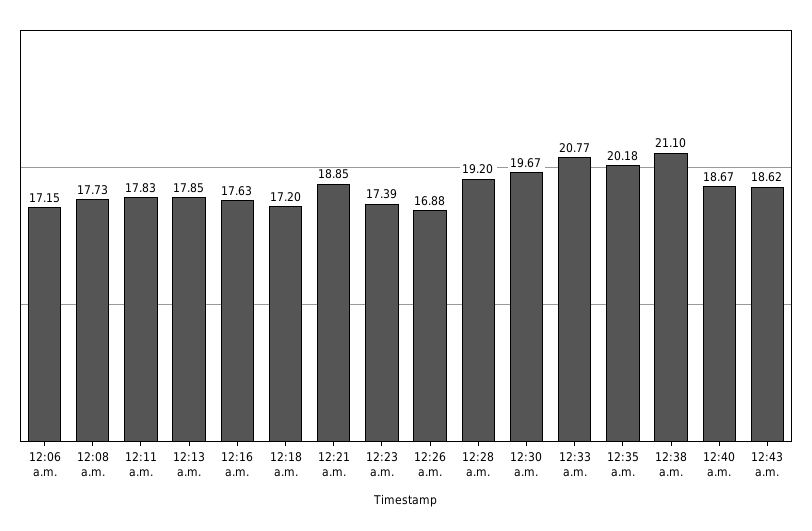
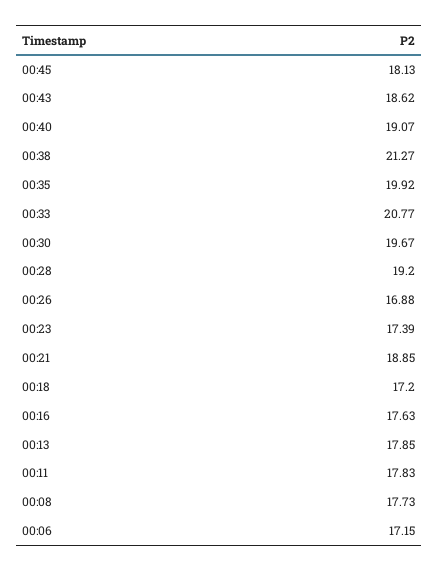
12:35 a.m.: 20.18 -> 19.92
12:38 a.m.: 21.1 -> 21.27
12:40 a.m.: 18.67 -> 19.07
00:45: none -> 18.13

